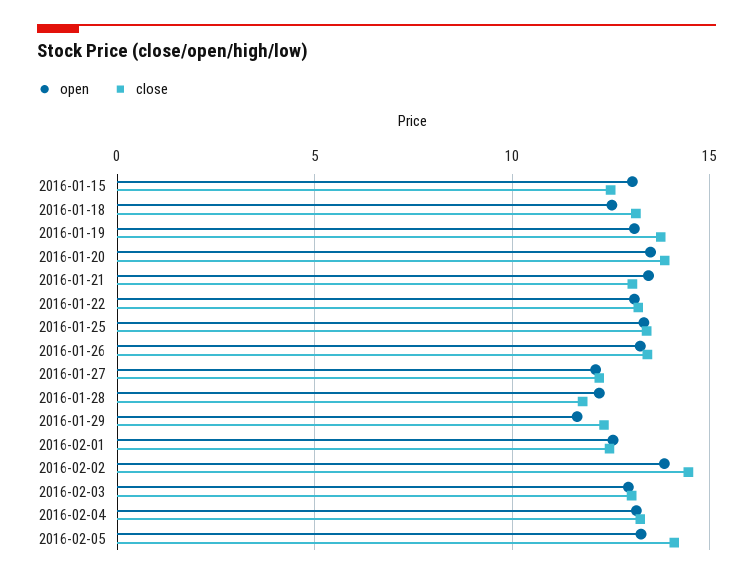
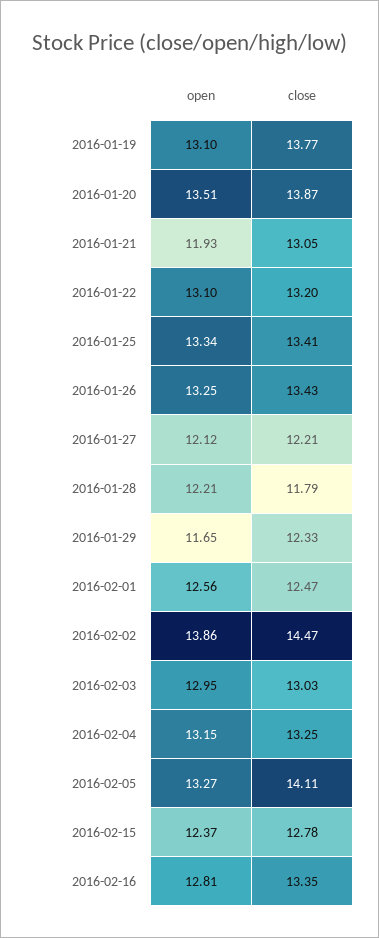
open, 2016-01-15: 13 -> none
close, 2016-01-15: 12.5 -> none
open, 2016-01-18: 12.5 -> none
close, 2016-01-18: 13 -> none
open, 2016-01-21: 13.5 -> 11.93
open, 2016-02-15: none -> 12.37
close, 2016-02-15: none -> 12.78
open, 2016-02-16: none -> 12.81
close, 2016-02-16: none -> 13.35

